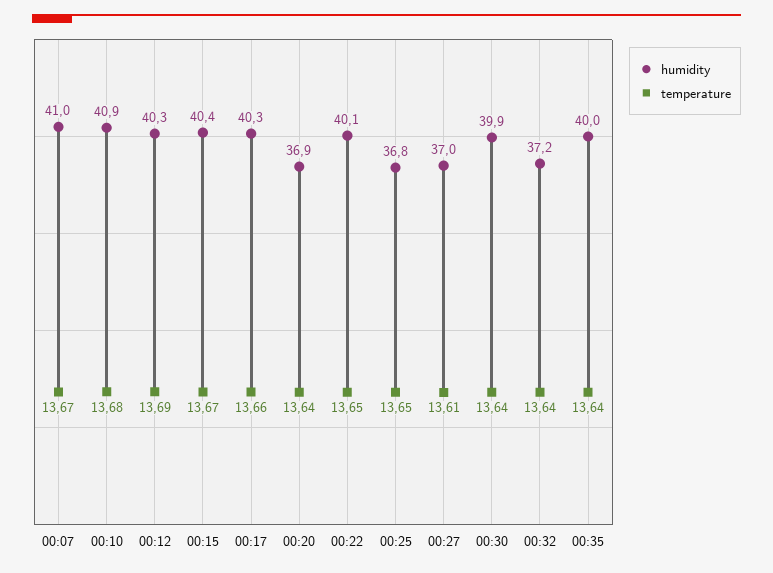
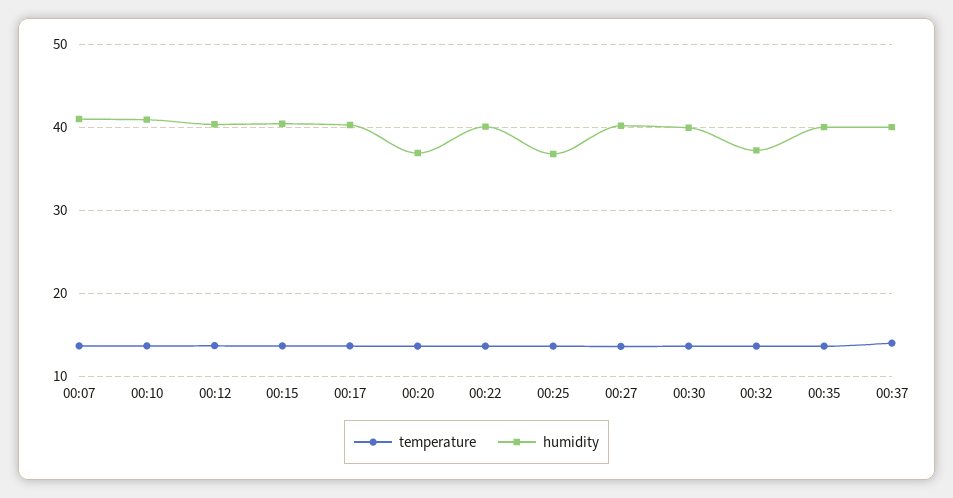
humidity, 00:27: 37 -> 40
temperature, 00:37: none -> 14
humidity, 00:37: none -> 40

